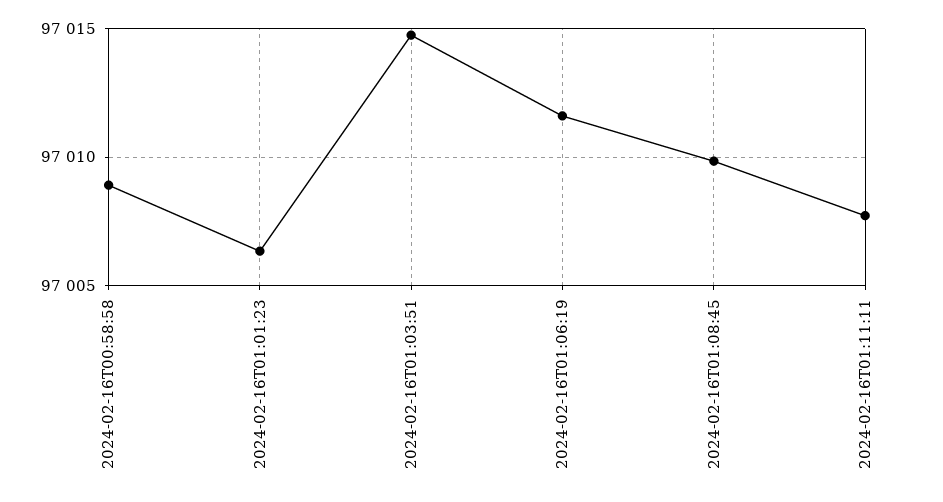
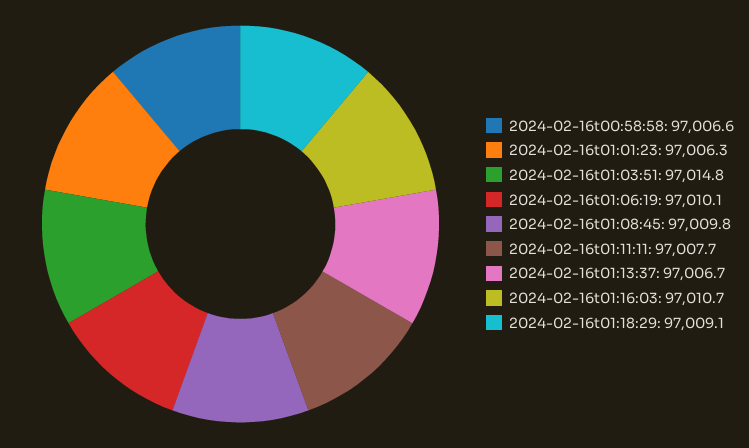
2024-02-16T00:58:58: 97009 -> 97006.6
2024-02-16T01:06:19: 97011.5 -> 97010.1
2024-02-16t01:13:37: none -> 97006.7
2024-02-16t01:16:03: none -> 97010.7
2024-02-16t01:18:29: none -> 97009.1

